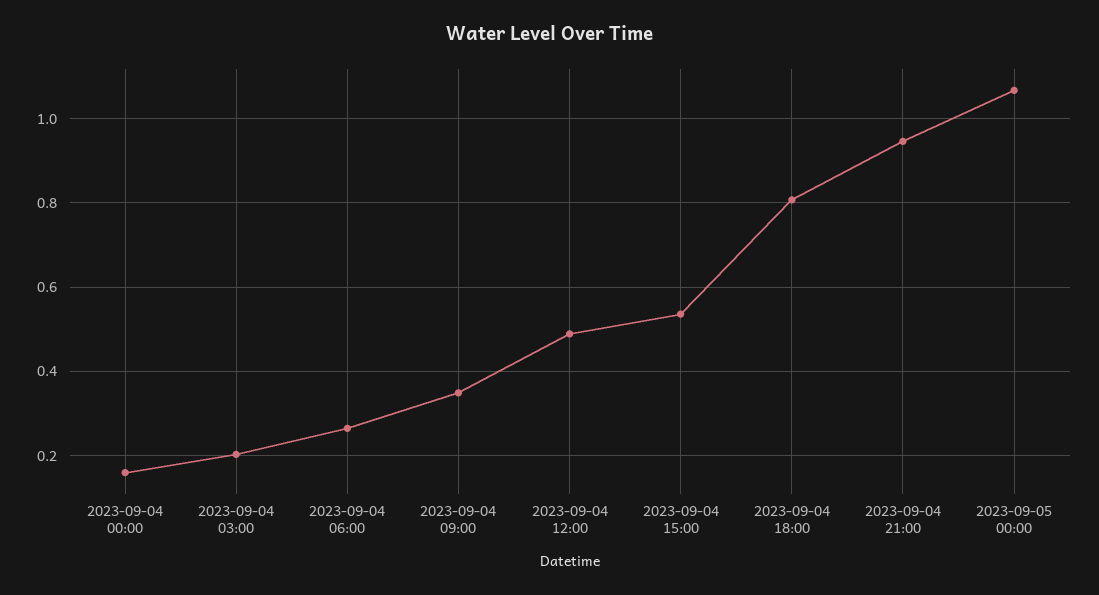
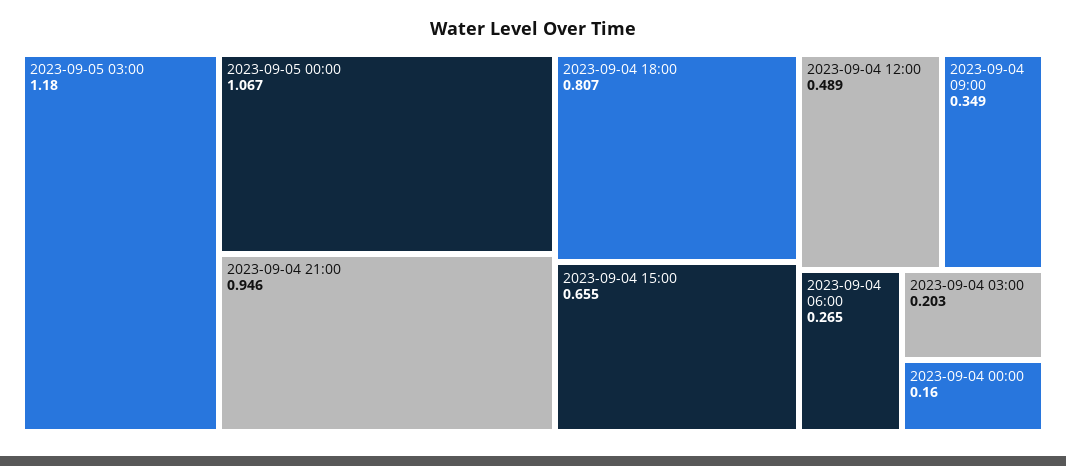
2023-09-04 15:00: 0.54 -> 0.655
2023-09-05 03:00: none -> 1.18

